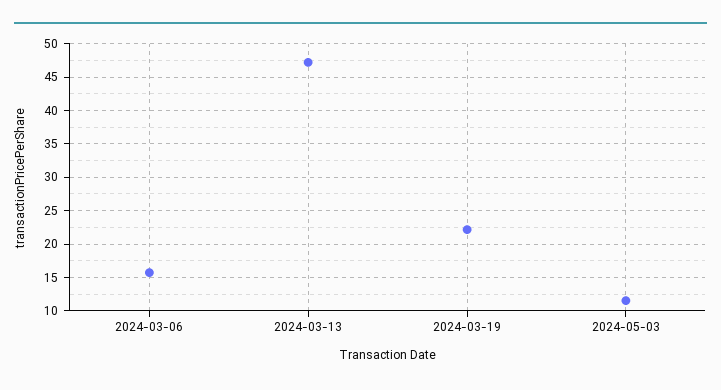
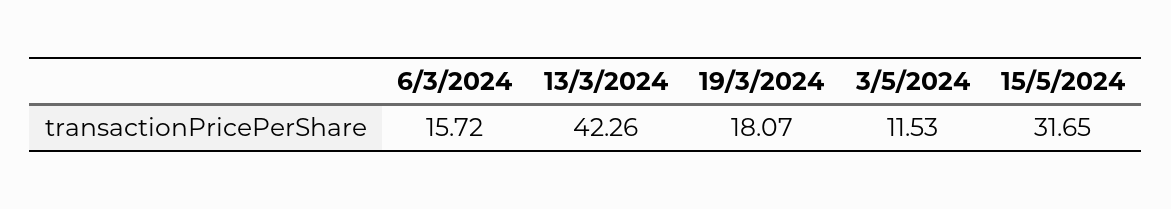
2024-03-13: 47 -> 42.26
2024-03-19: 22 -> 18.07
15/5/2024: none -> 31.65

